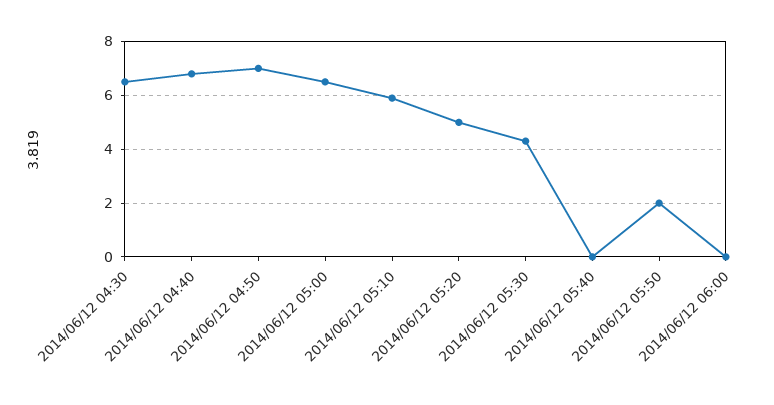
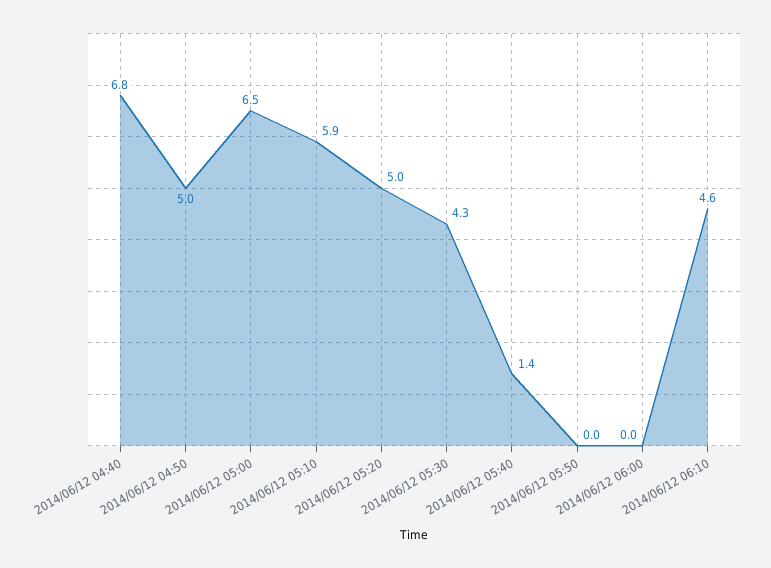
2014/06/12 04:30: 6.5 -> none
2014/06/12 04:50: 7 -> 5
2014/06/12 05:40: 0 -> 1.4
2014/06/12 05:50: 2 -> 0
2014/06/12 06:10: none -> 4.6

